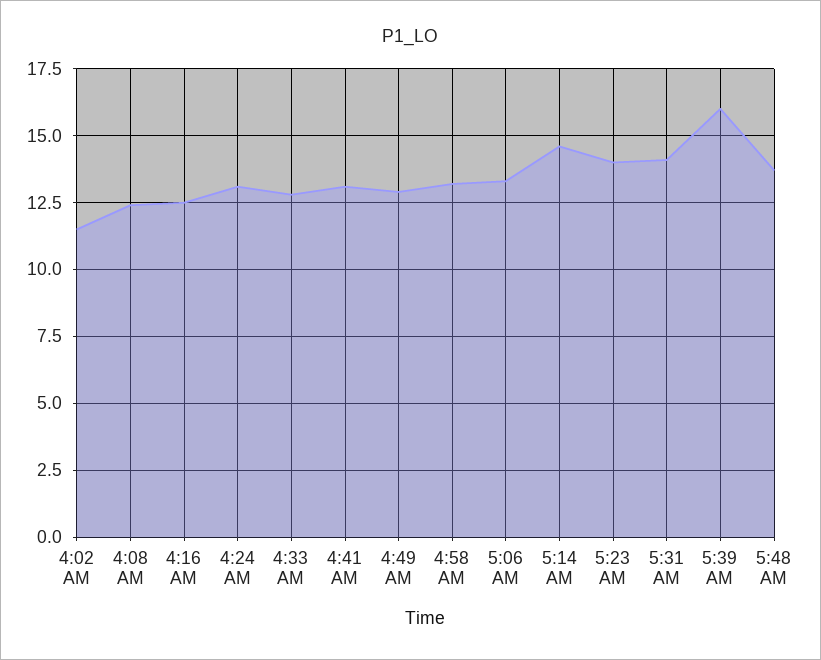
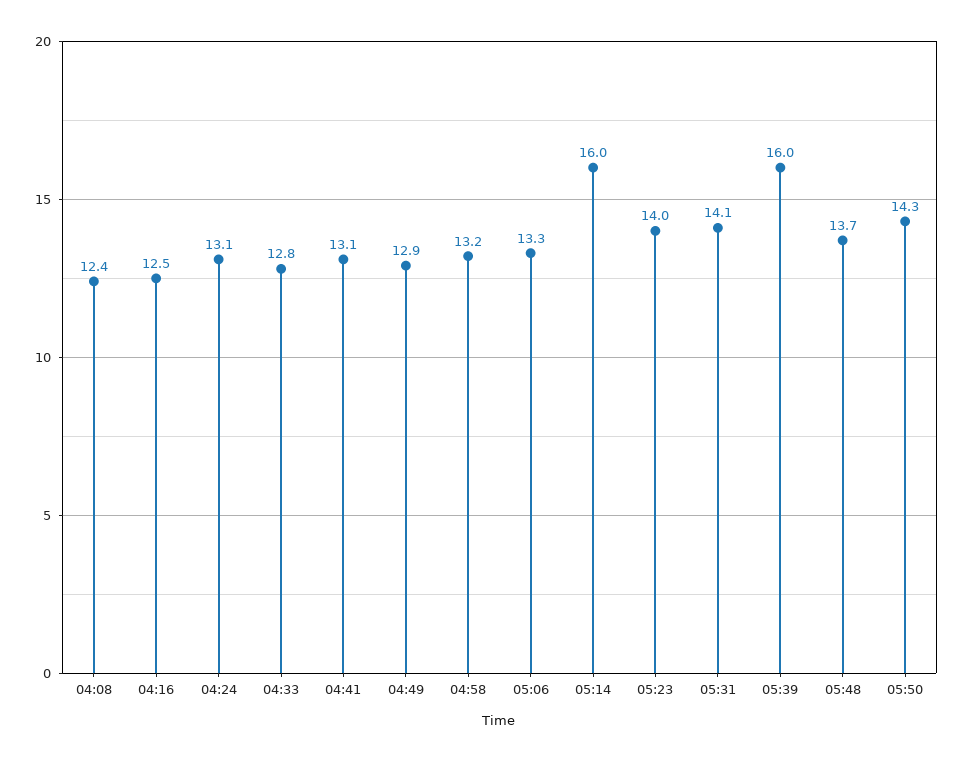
4:02 AM: 11.5 -> none
5:14 AM: 14.5 -> 16
05:50: none -> 14.3

